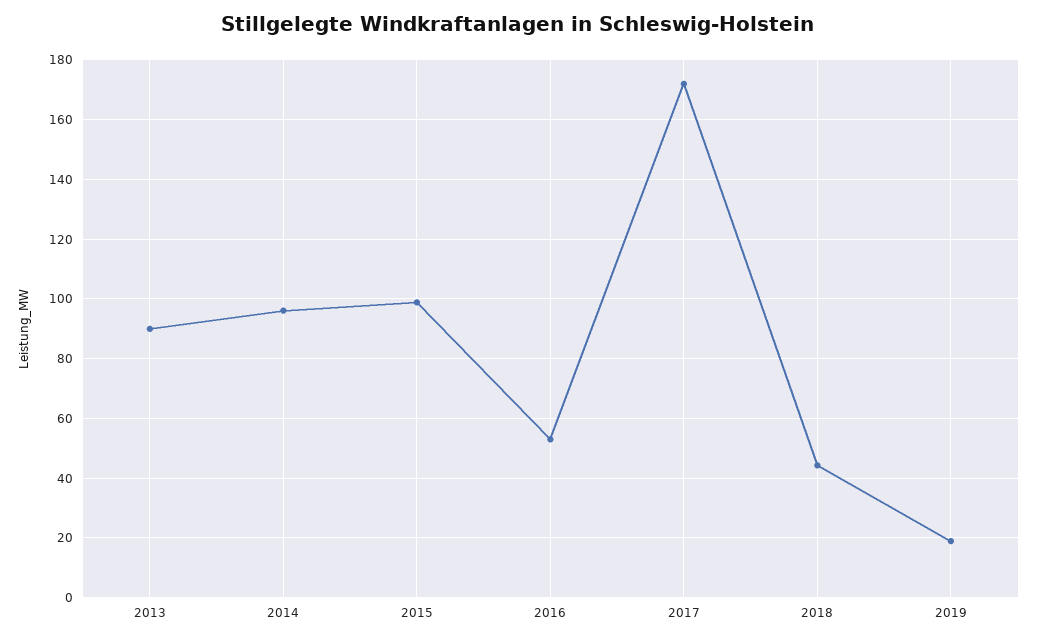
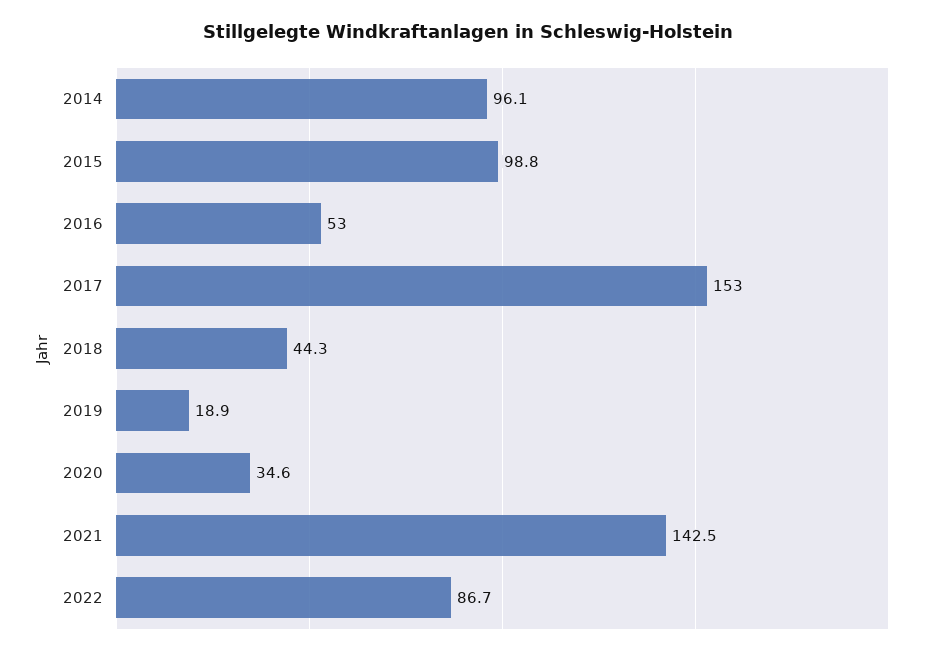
2013: 90 -> none
2017: 172.5 -> 153
2020: none -> 34.6
2021: none -> 142.5
2022: none -> 86.7

